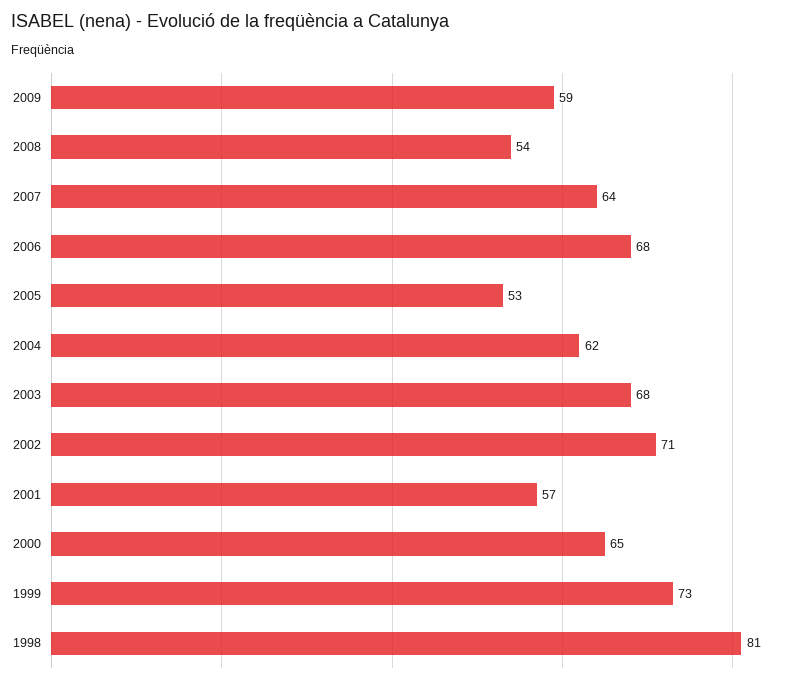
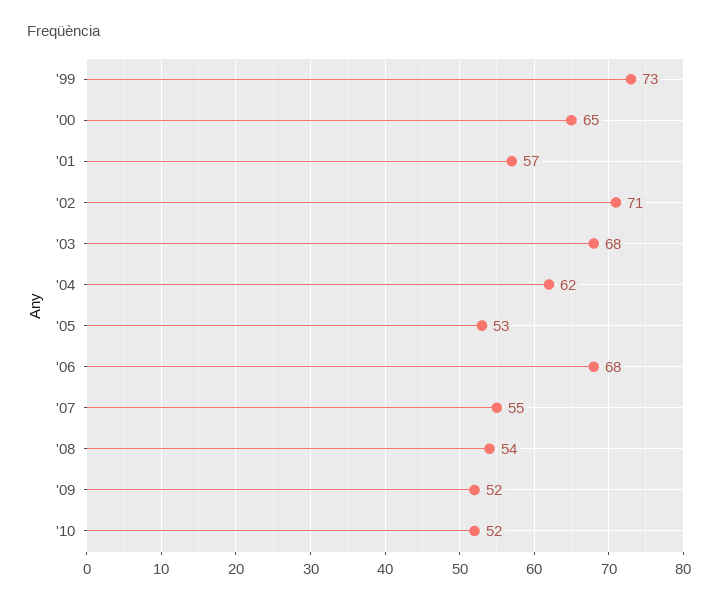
2009: 59 -> 52
2007: 64 -> 55
1998: 81 -> none
'10: none -> 52

